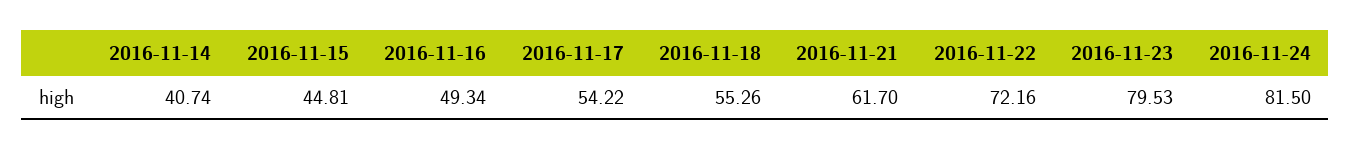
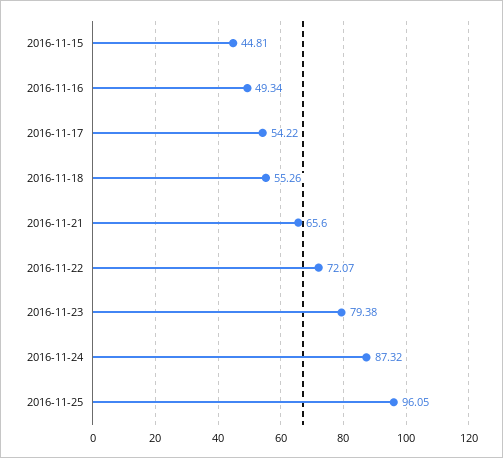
2016-11-14: 40.74 -> none
2016-11-21: 61.7 -> 65.6
2016-11-22: 72.16 -> 72.07
2016-11-23: 79.53 -> 79.38
2016-11-24: 81.5 -> 87.32
2016-11-25: none -> 96.05

